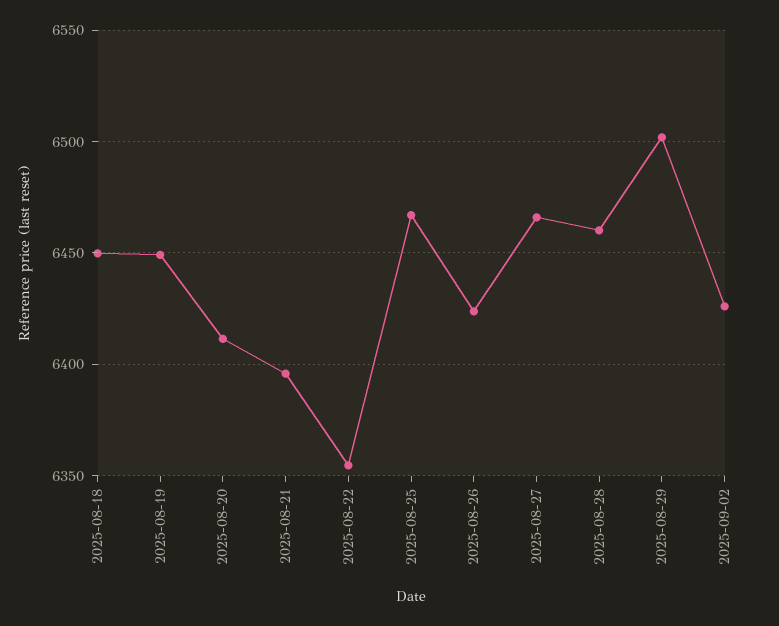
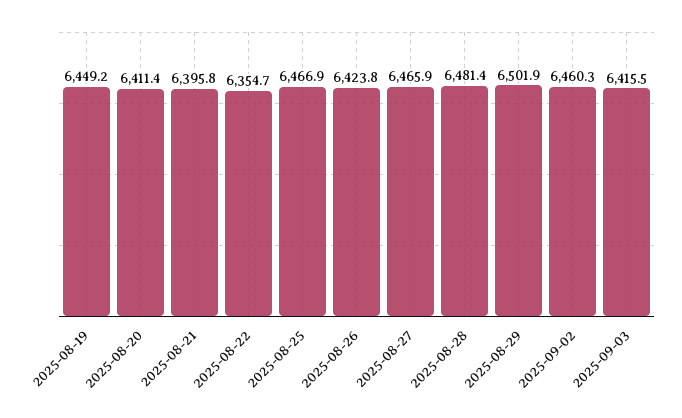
2025-08-18: 6450 -> none
2025-08-28: 6460 -> 6481.4
2025-09-02: 6425 -> 6460.3
2025-09-03: none -> 6415.5

